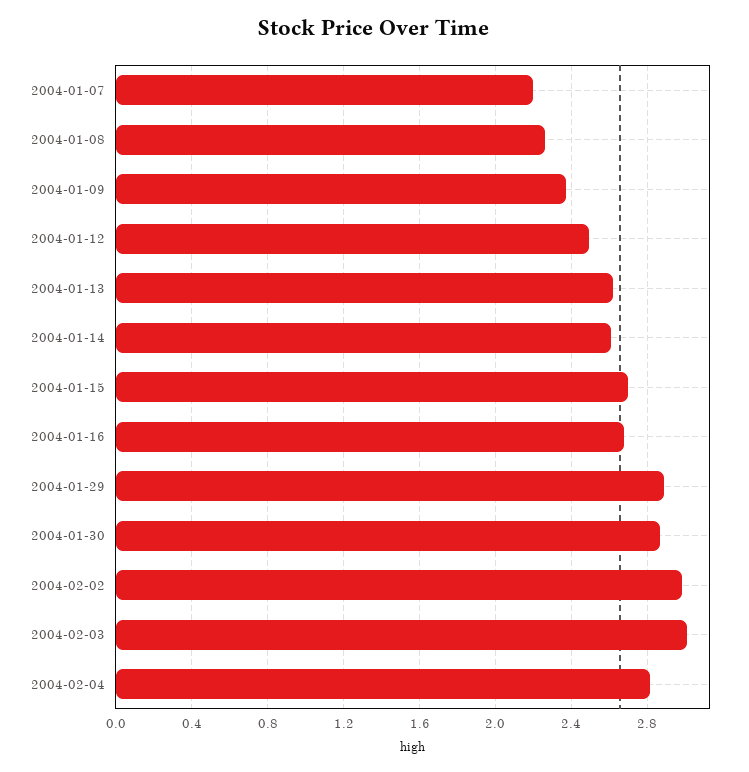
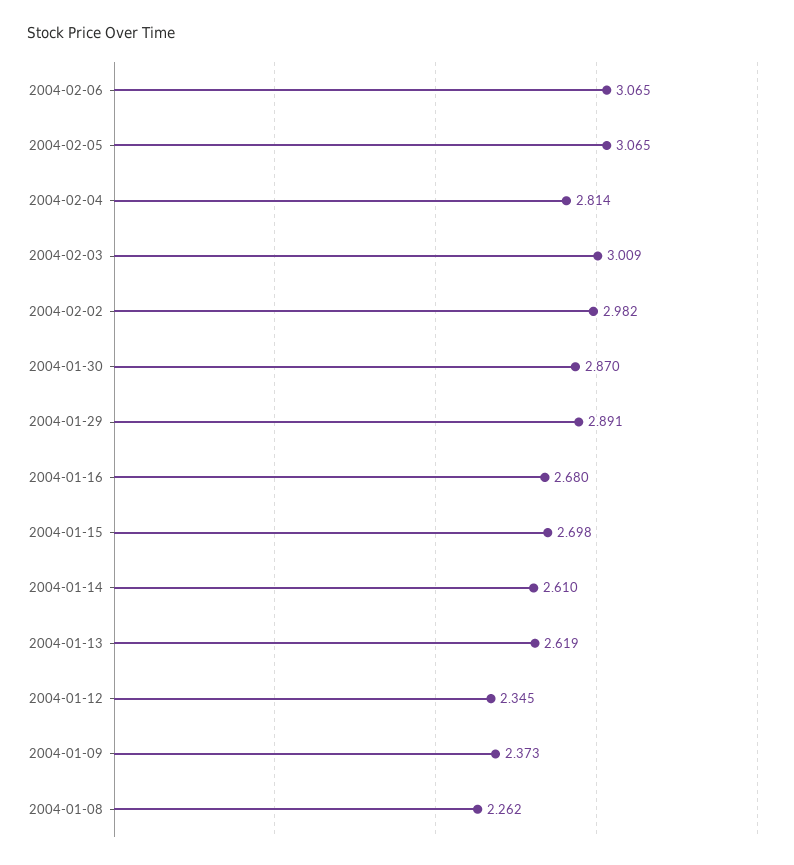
2004-01-07: 2.2 -> none
2004-01-12: 2.5 -> 2.345
2004-02-06: none -> 3.065
2004-02-05: none -> 3.065

